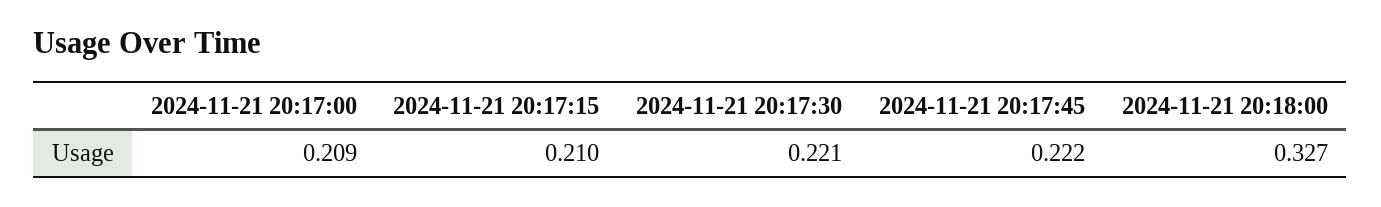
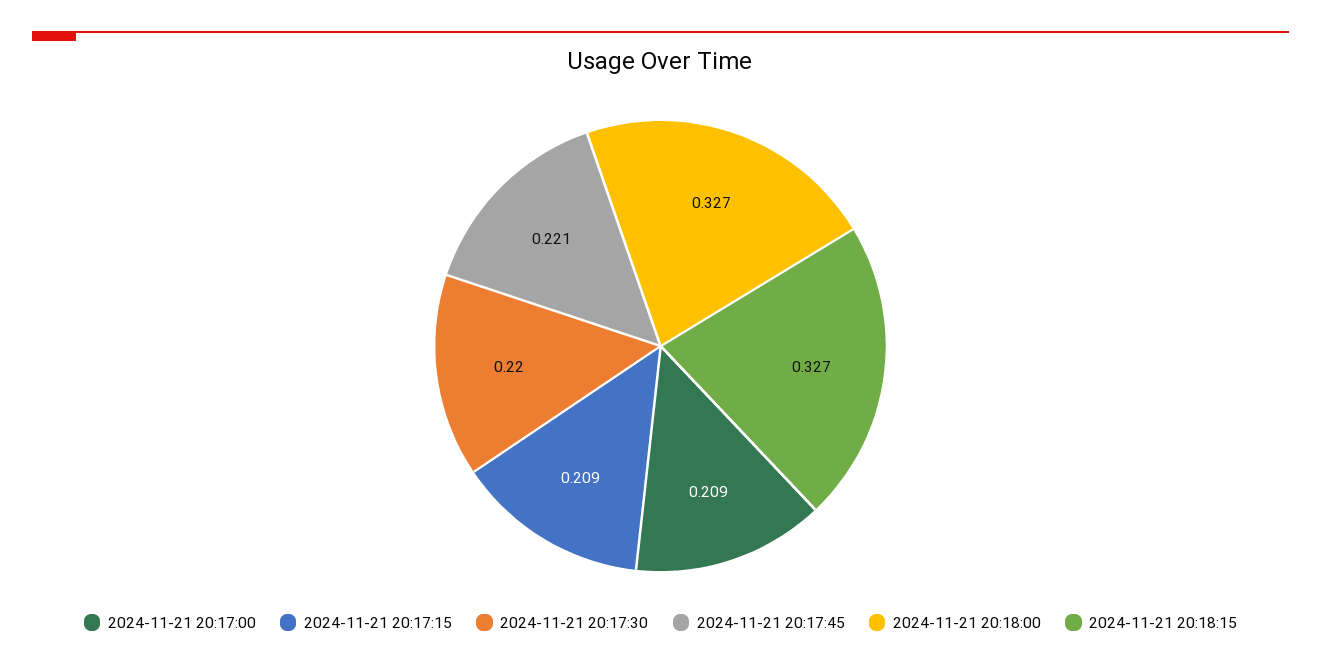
2024-11-21 20:17:15: 0.21 -> 0.209
2024-11-21 20:17:30: 0.221 -> 0.22
2024-11-21 20:17:45: 0.222 -> 0.221
2024-11-21 20:18:15: none -> 0.327

